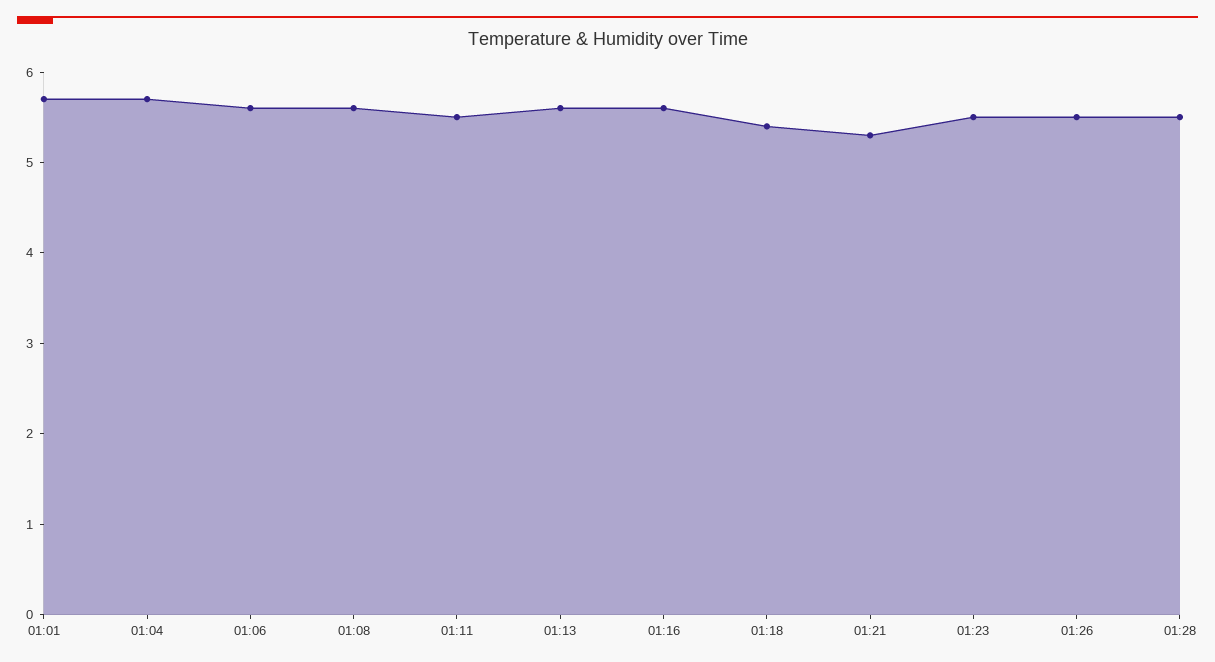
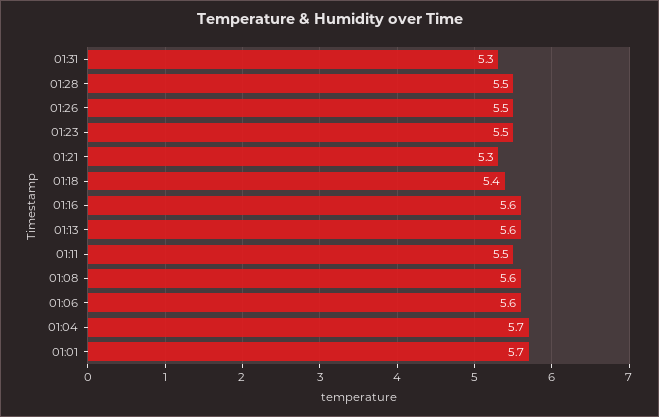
01:31: none -> 5.3

